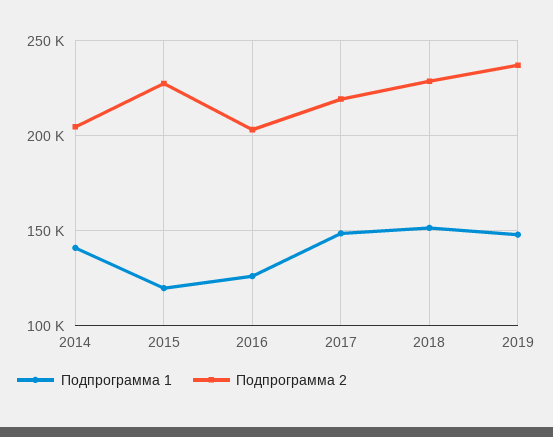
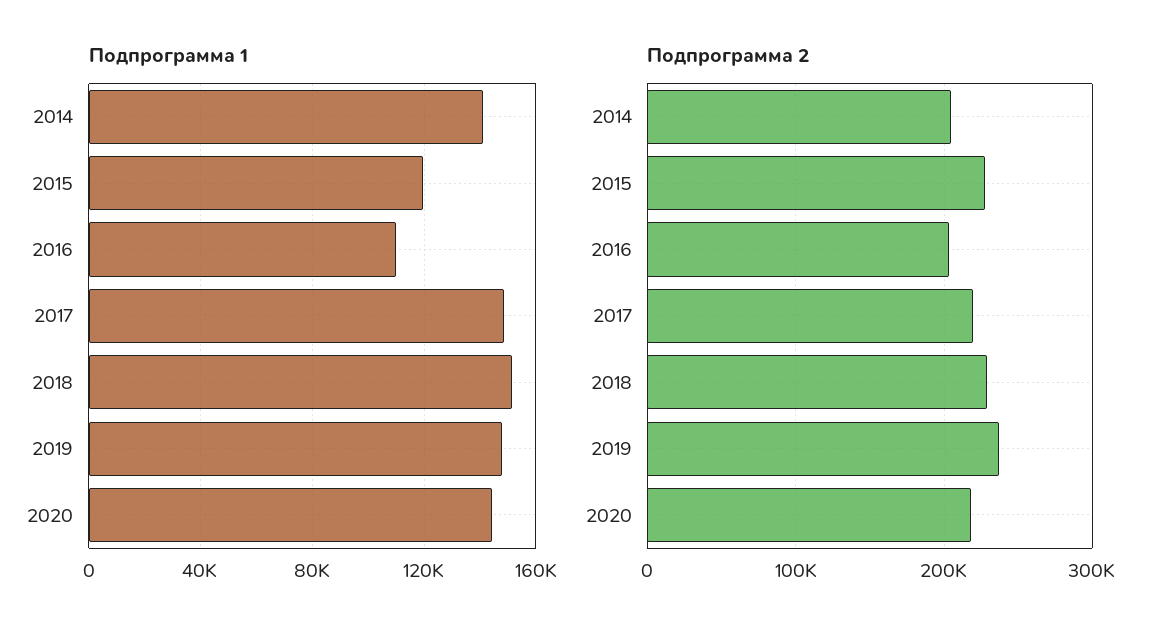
Подпрограмма 1, 2016: 125000 -> 110000
Подпрограмма 1, 2020: none -> 145000
Подпрограмма 2, 2020: none -> 220000

